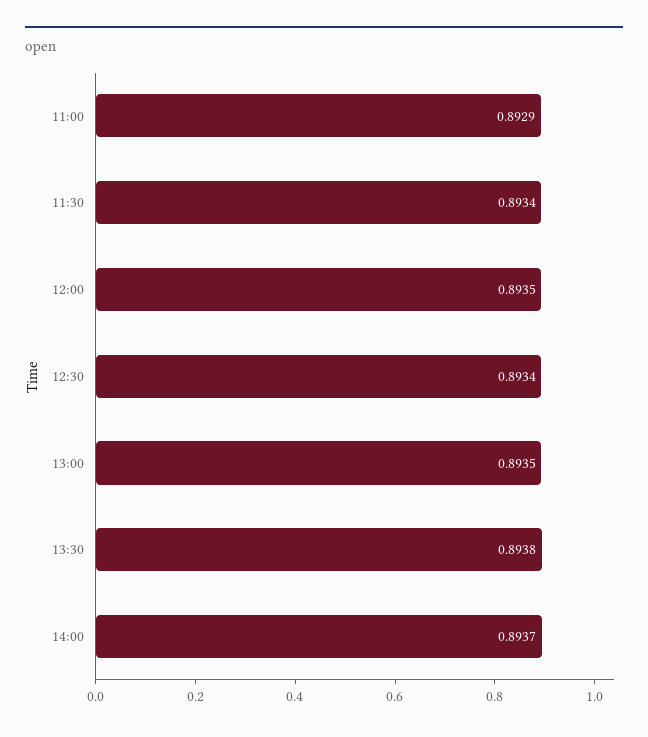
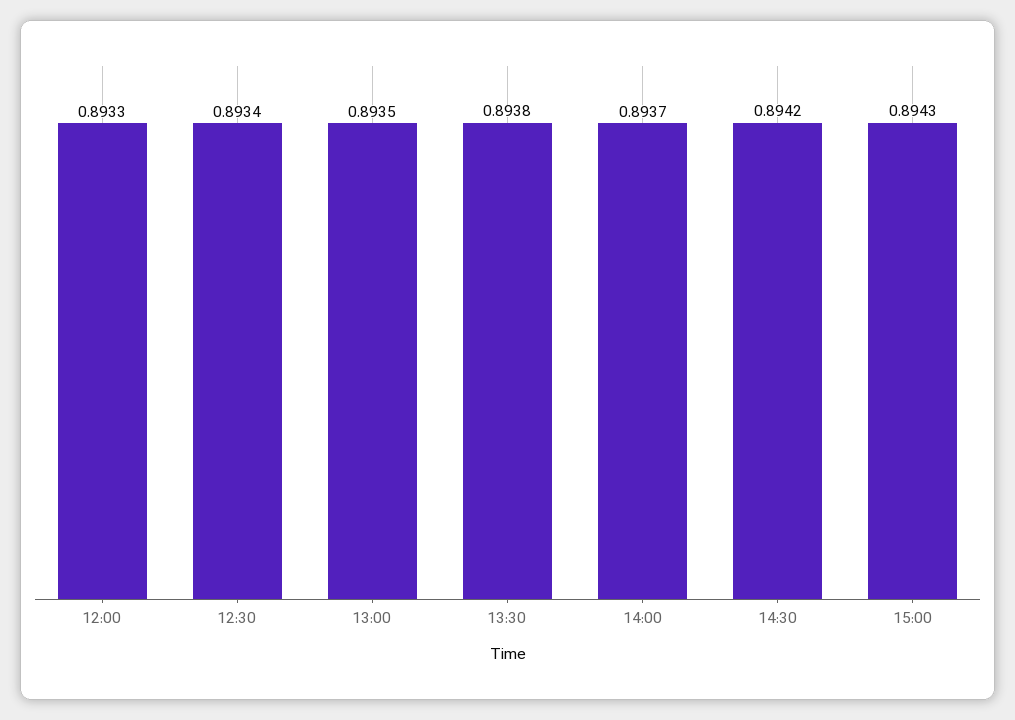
11:00: 0.8929 -> none
11:30: 0.8934 -> none
12:00: 0.8935 -> 0.8933
14:30: none -> 0.8942
15:00: none -> 0.8943

